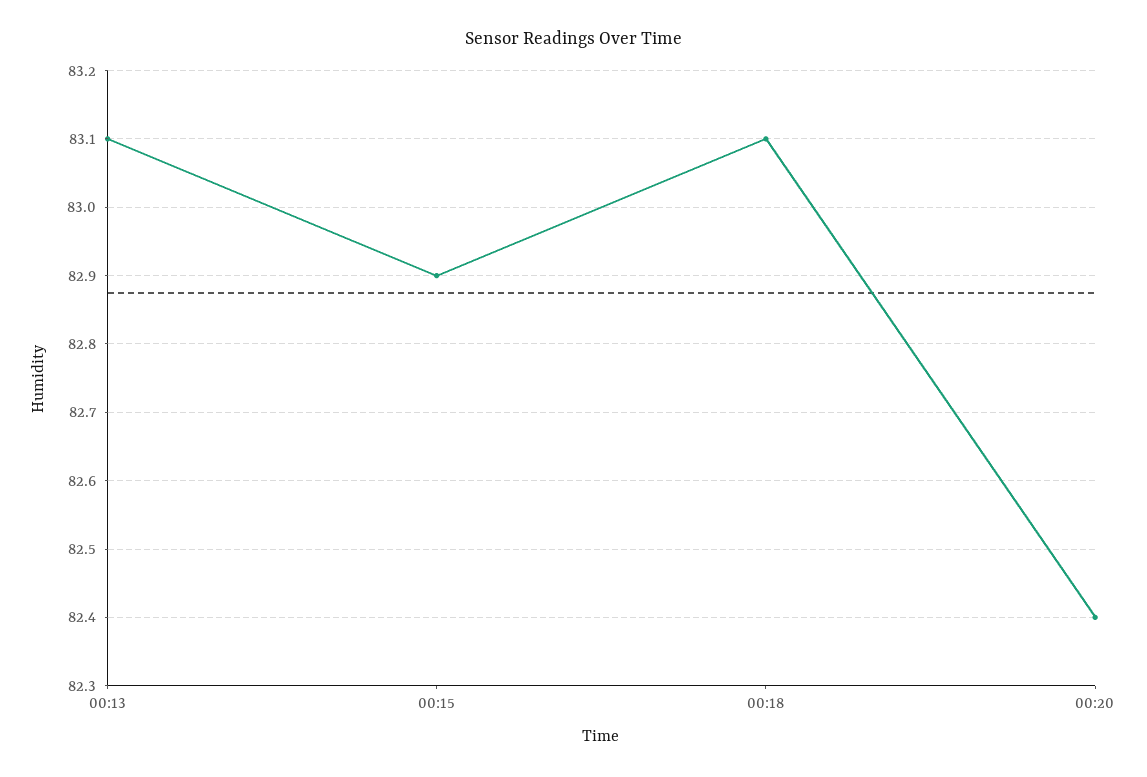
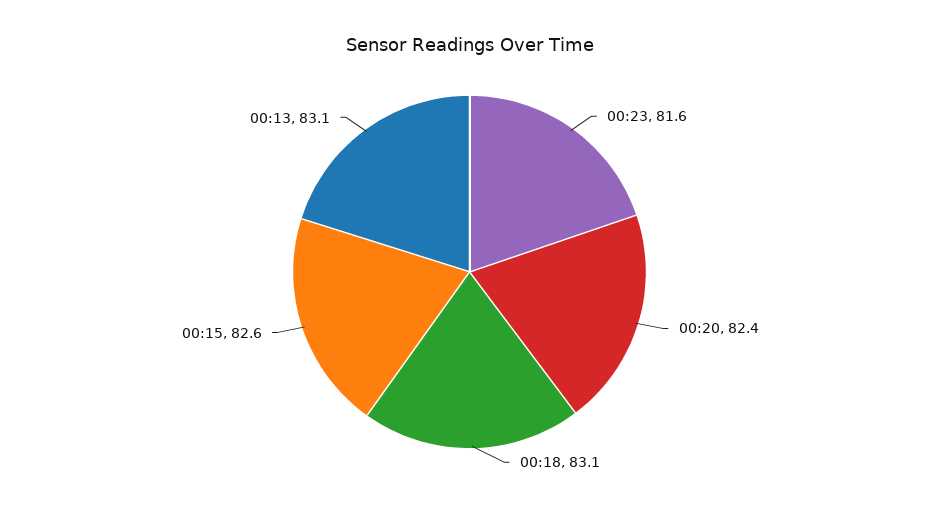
00:15: 82.9 -> 82.6
00:23: none -> 81.6

